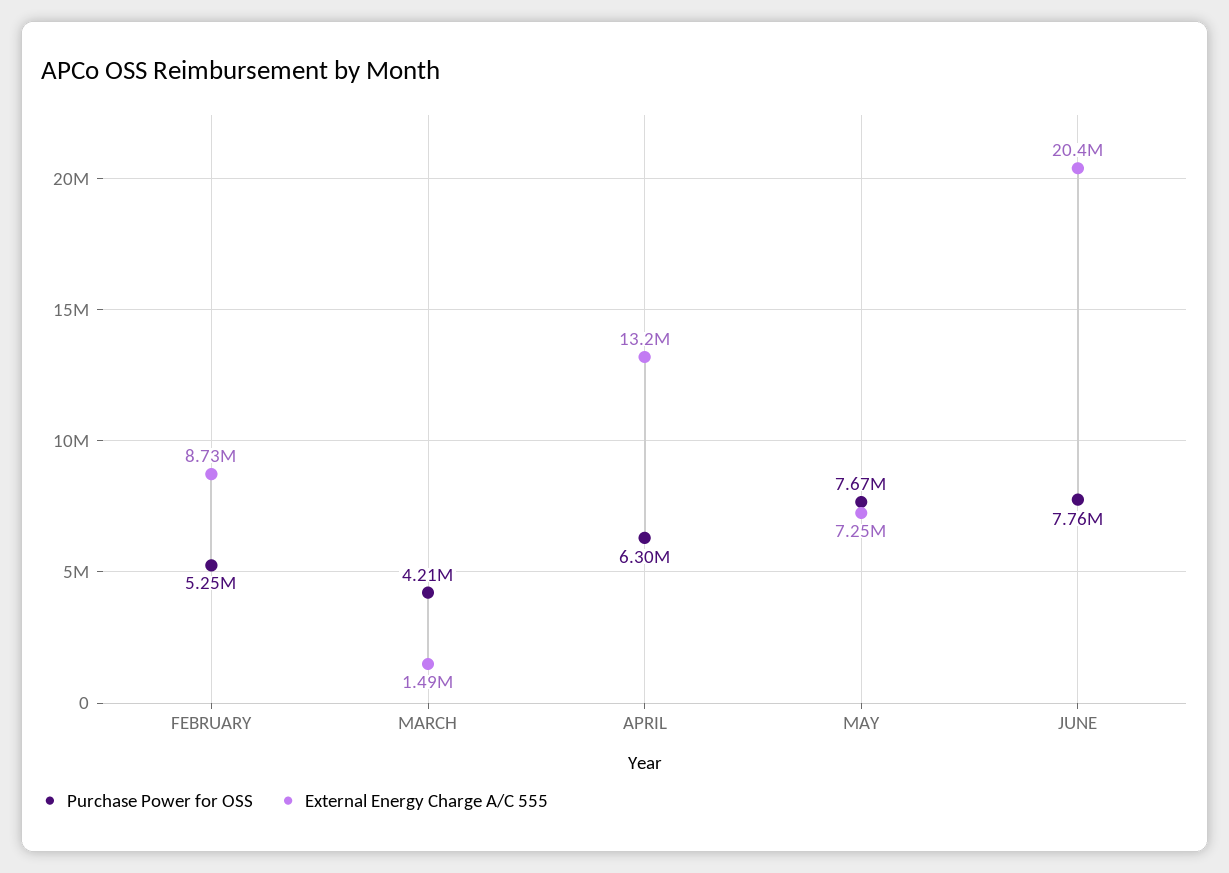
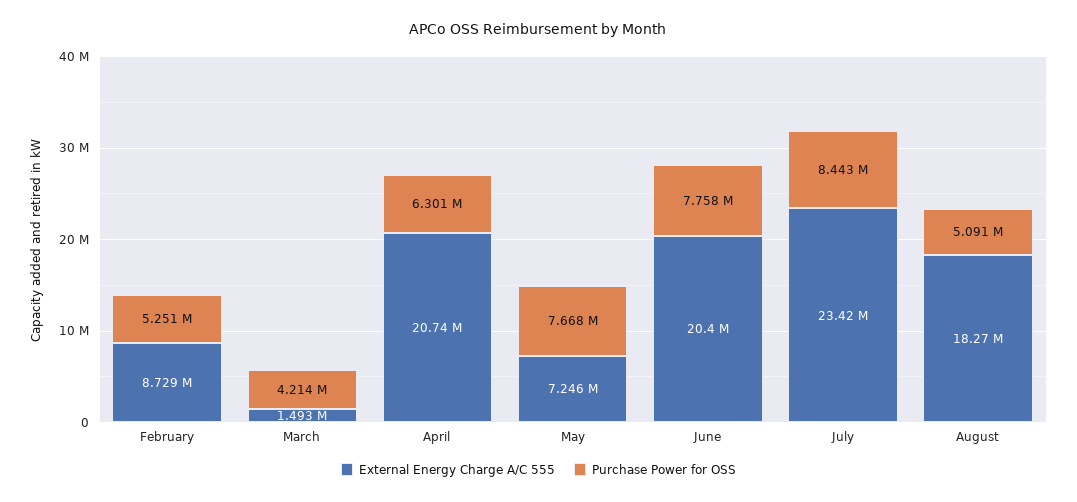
External Energy Charge A/C 555, APRIL: 13200000 -> 20740000
External Energy Charge A/C 555, July: none -> 23420000
Purchase Power for OSS, July: none -> 8443000
External Energy Charge A/C 555, August: none -> 18270000
Purchase Power for OSS, August: none -> 5091000

